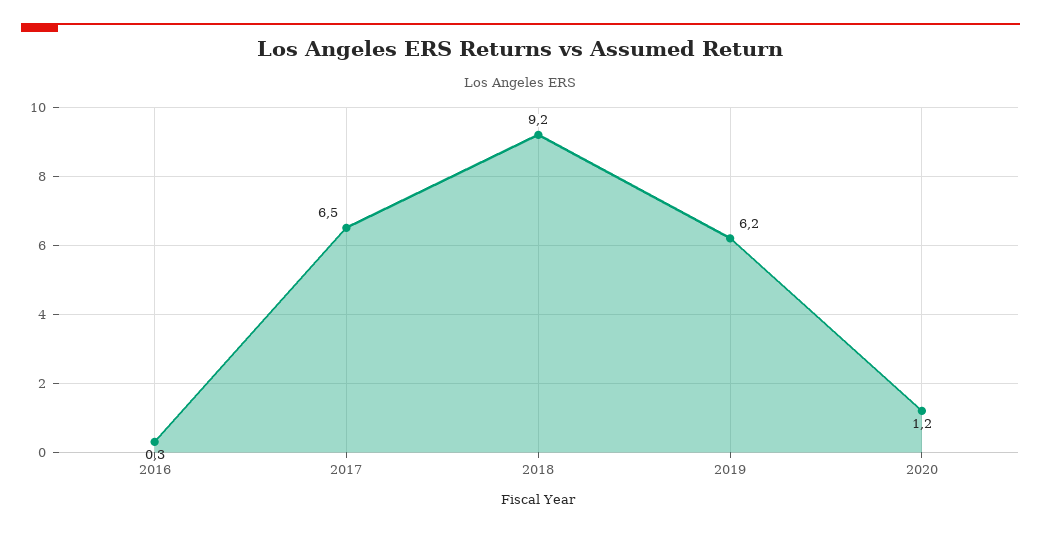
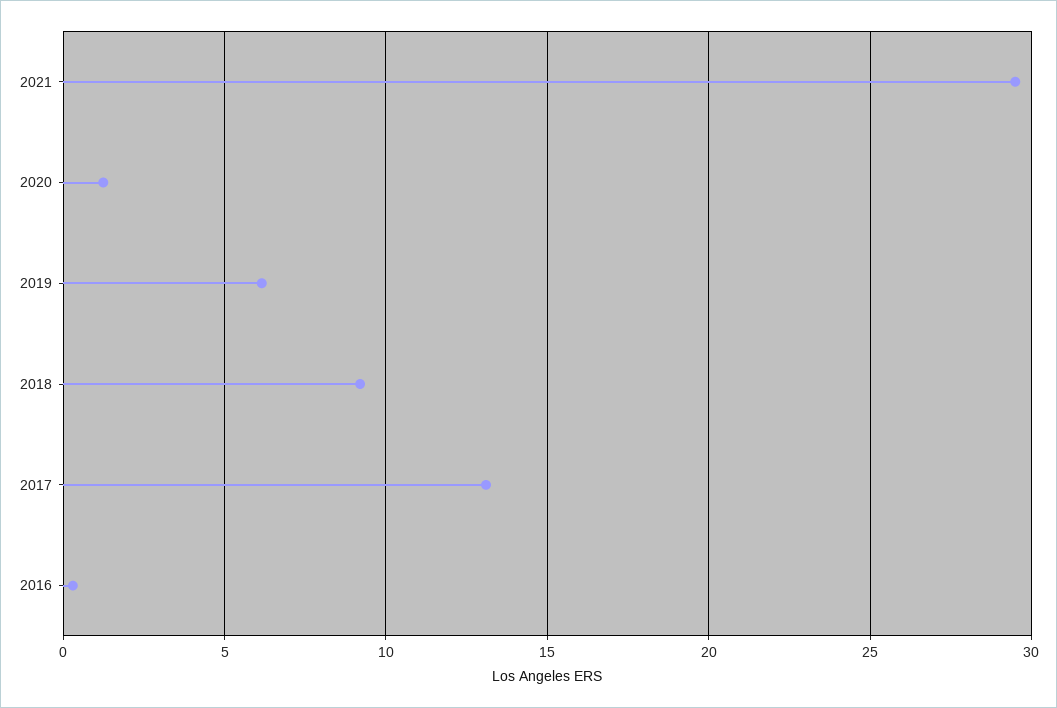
2017: 6.5 -> 13
2021: none -> 29.5

